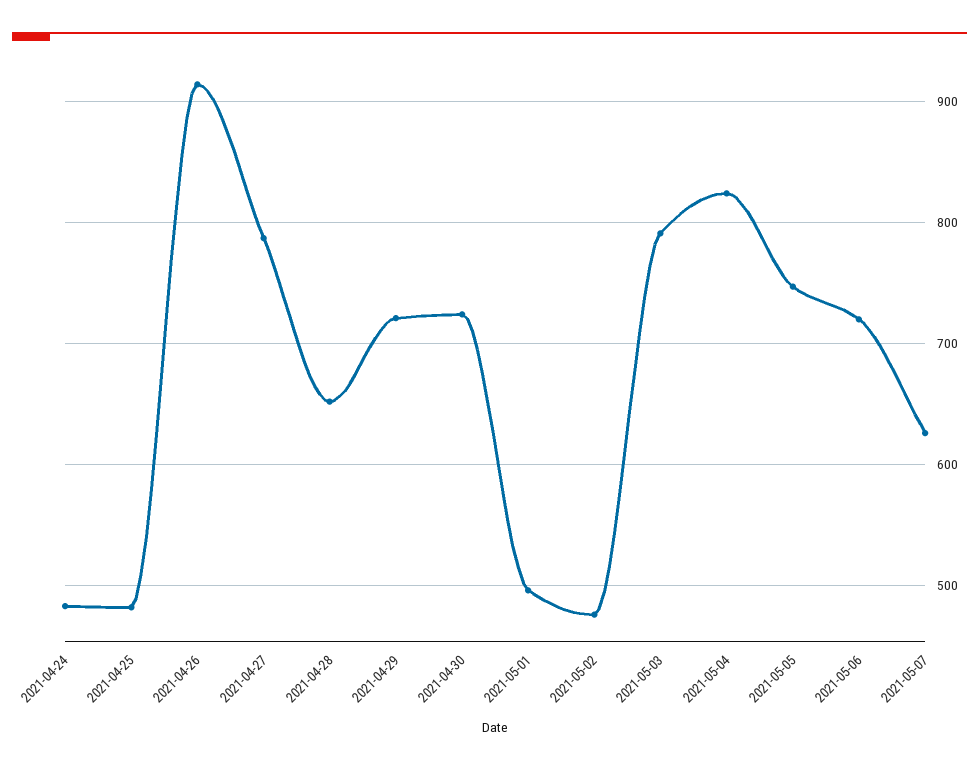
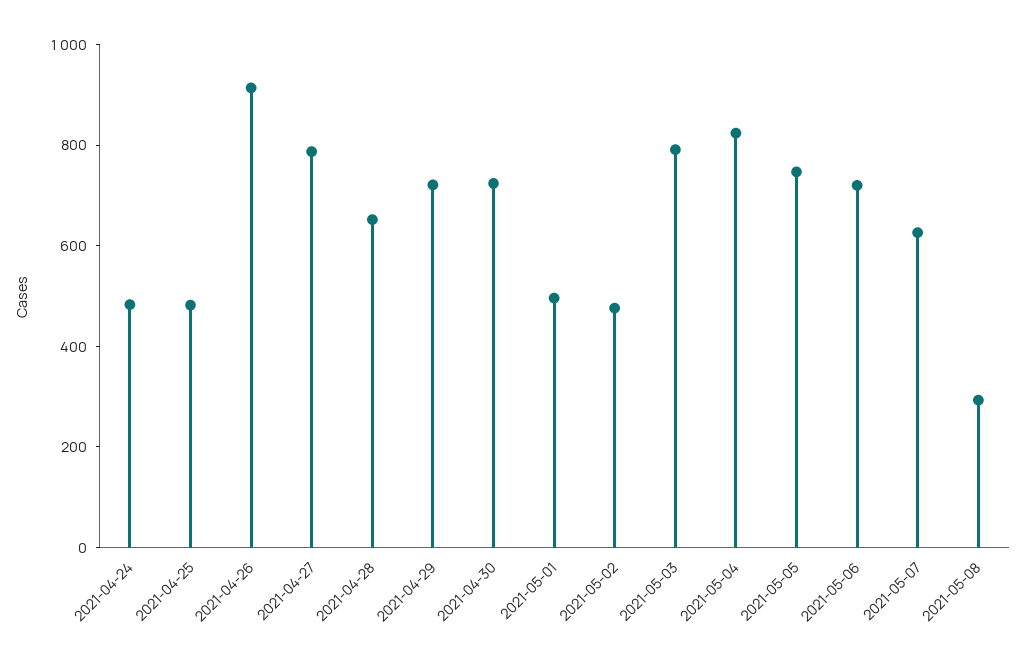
2021-05-08: none -> 300

